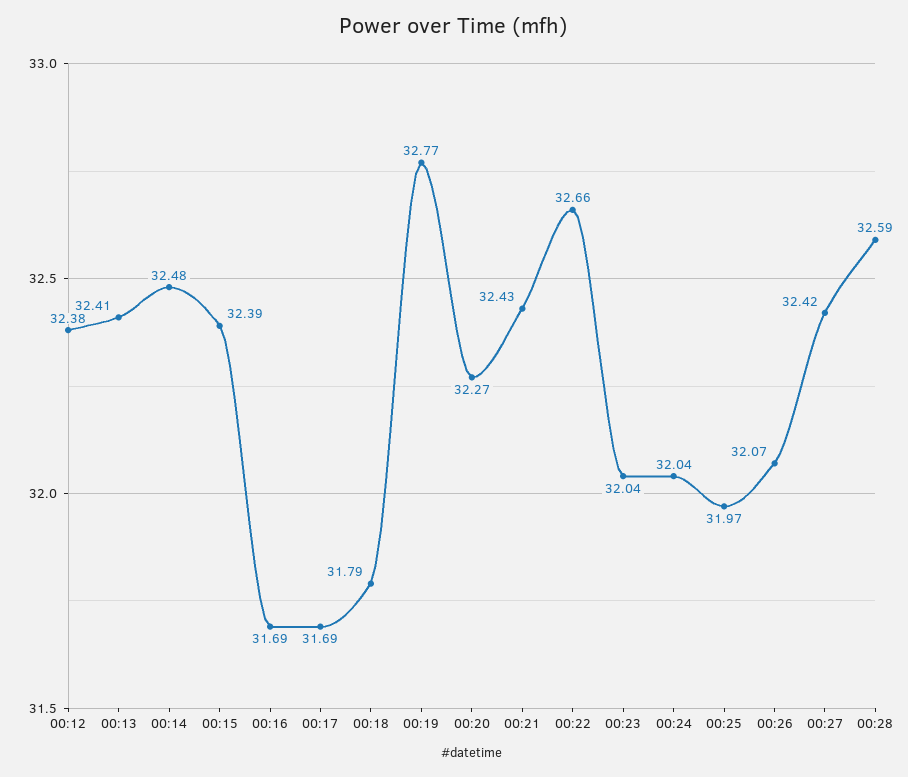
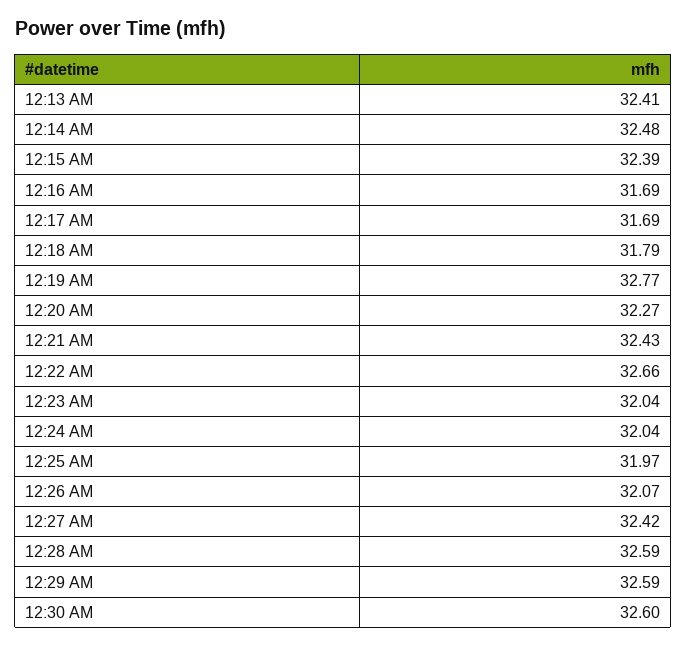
00:12: 32.38 -> none
12:29 AM: none -> 32.59
12:30 AM: none -> 32.6

